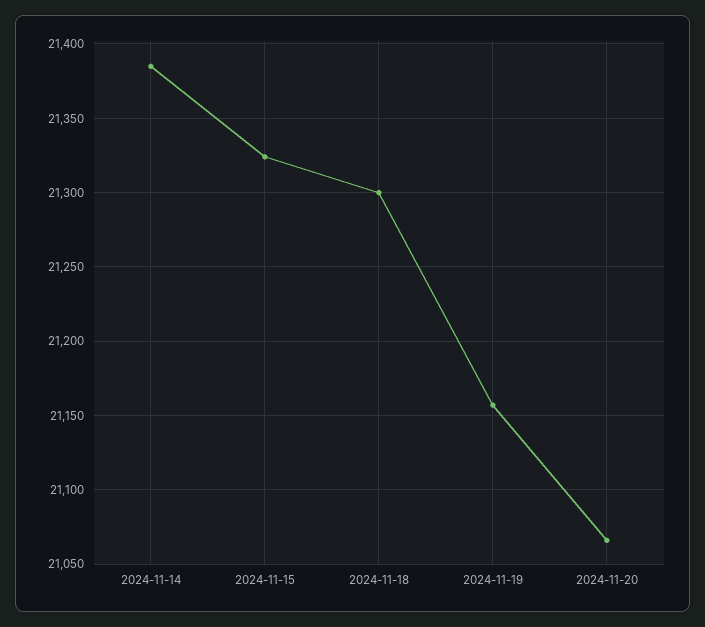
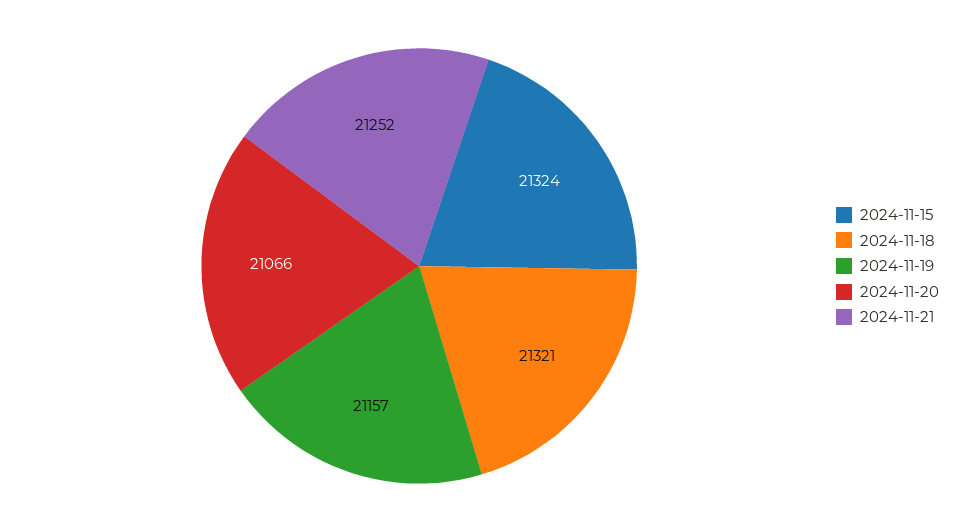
2024-11-14: 21385 -> none
2024-11-18: 21300 -> 21321
2024-11-21: none -> 21252

